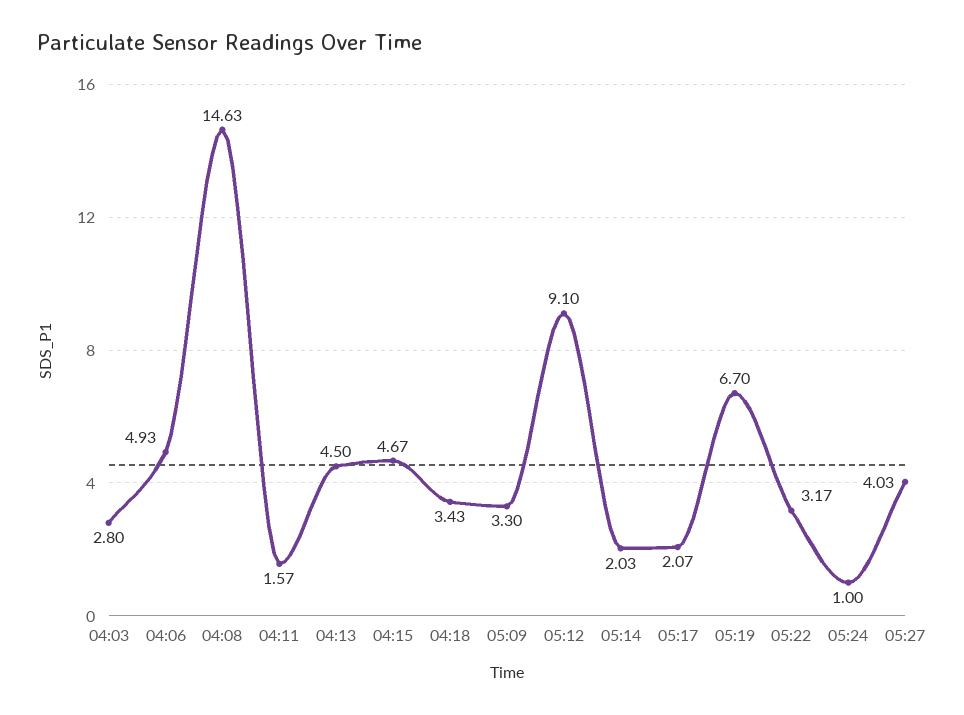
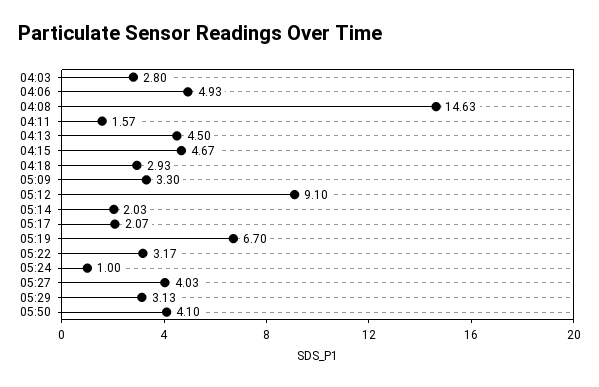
04:18: 3.43 -> 2.93
05:29: none -> 3.13
05:50: none -> 4.1

